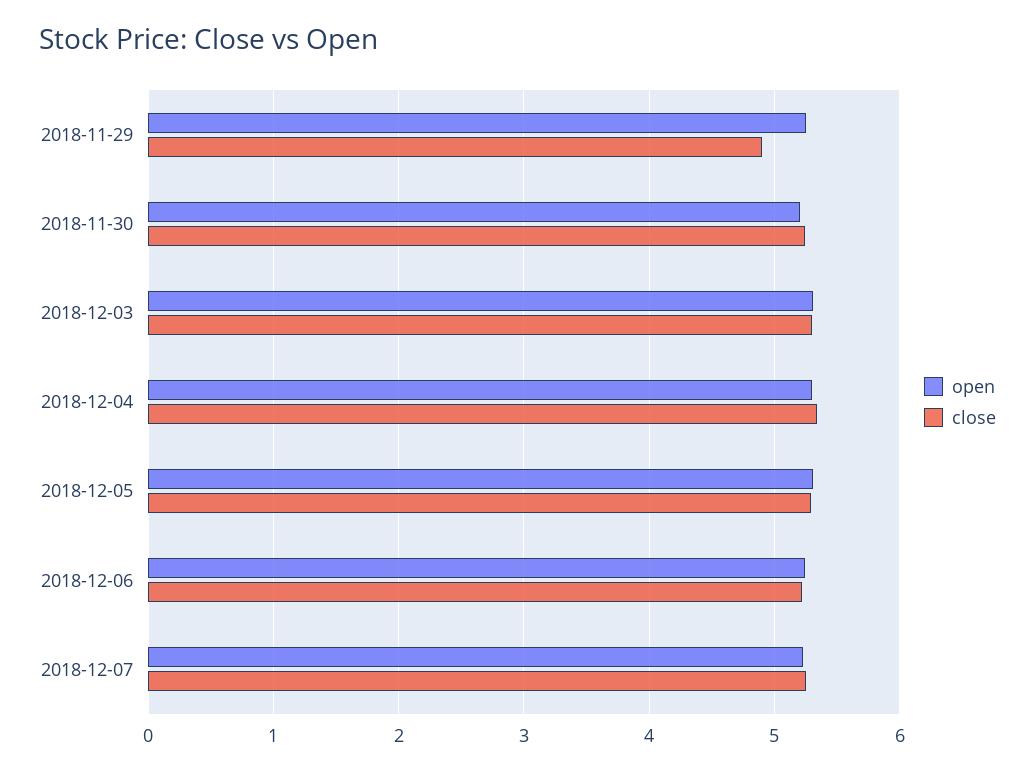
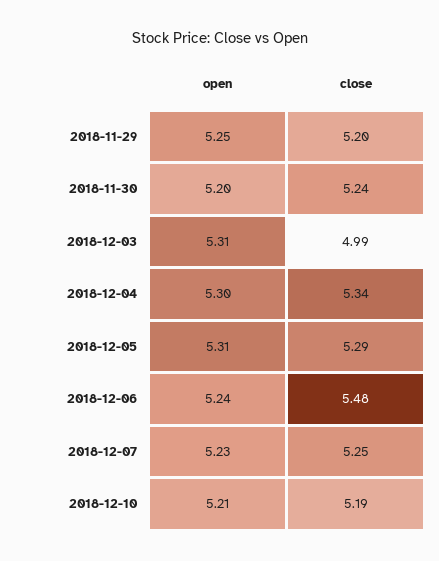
close, 2018-11-29: 4.9 -> 5.2
close, 2018-12-03: 5.3 -> 4.99
close, 2018-12-06: 5.2 -> 5.48
open, 2018-12-10: none -> 5.21
close, 2018-12-10: none -> 5.19

